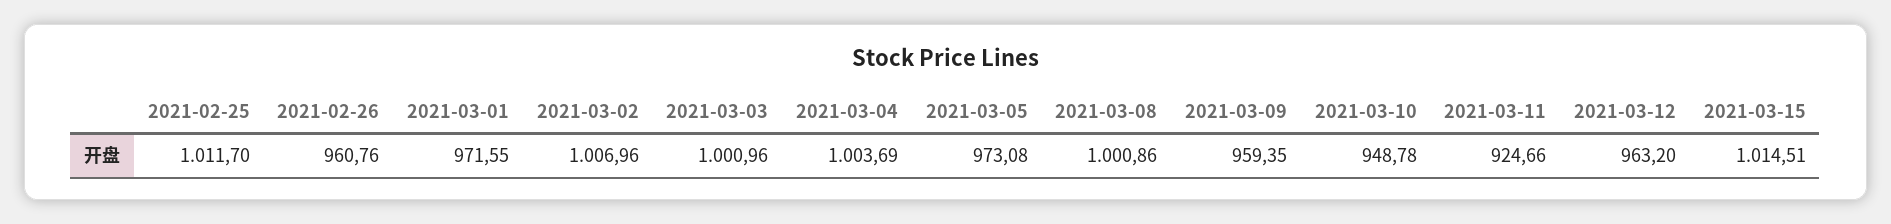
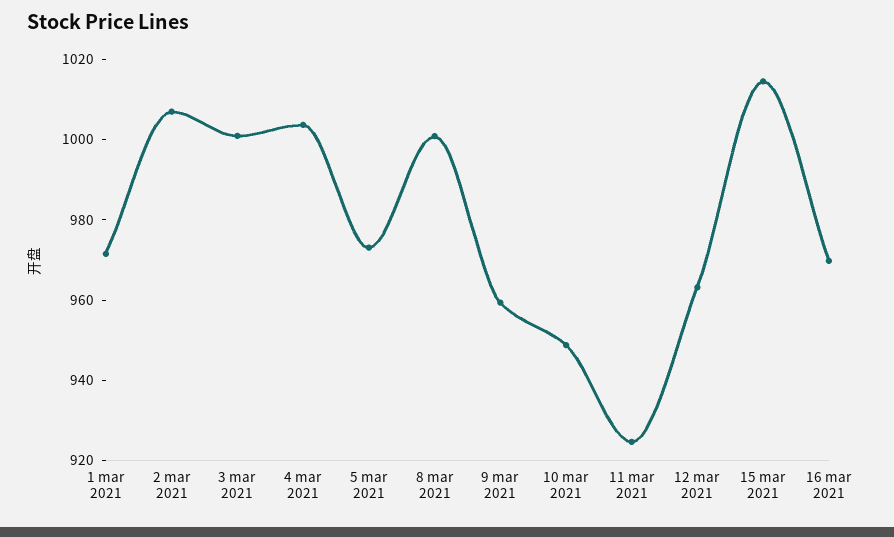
2021-02-25: 1011.7 -> none
2021-02-26: 960.76 -> none
16 mar 2021: none -> 970

